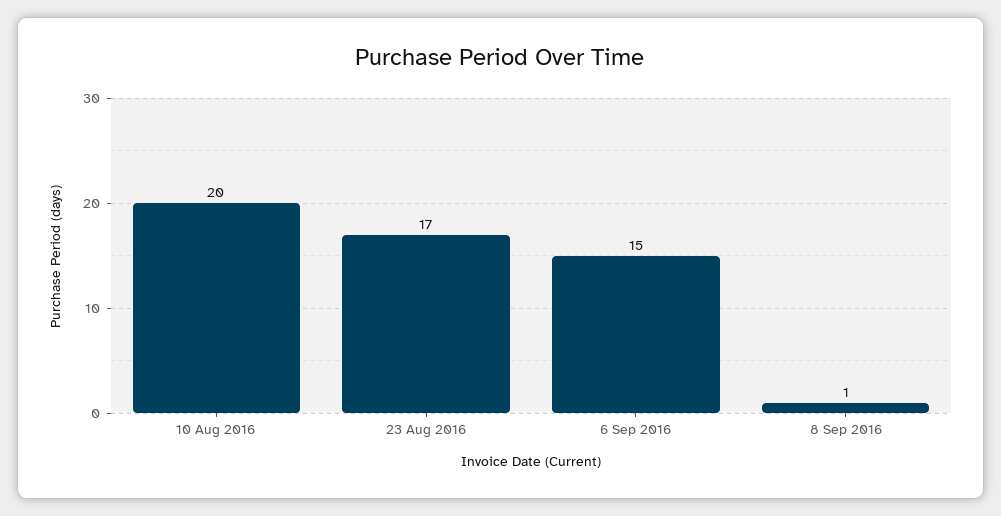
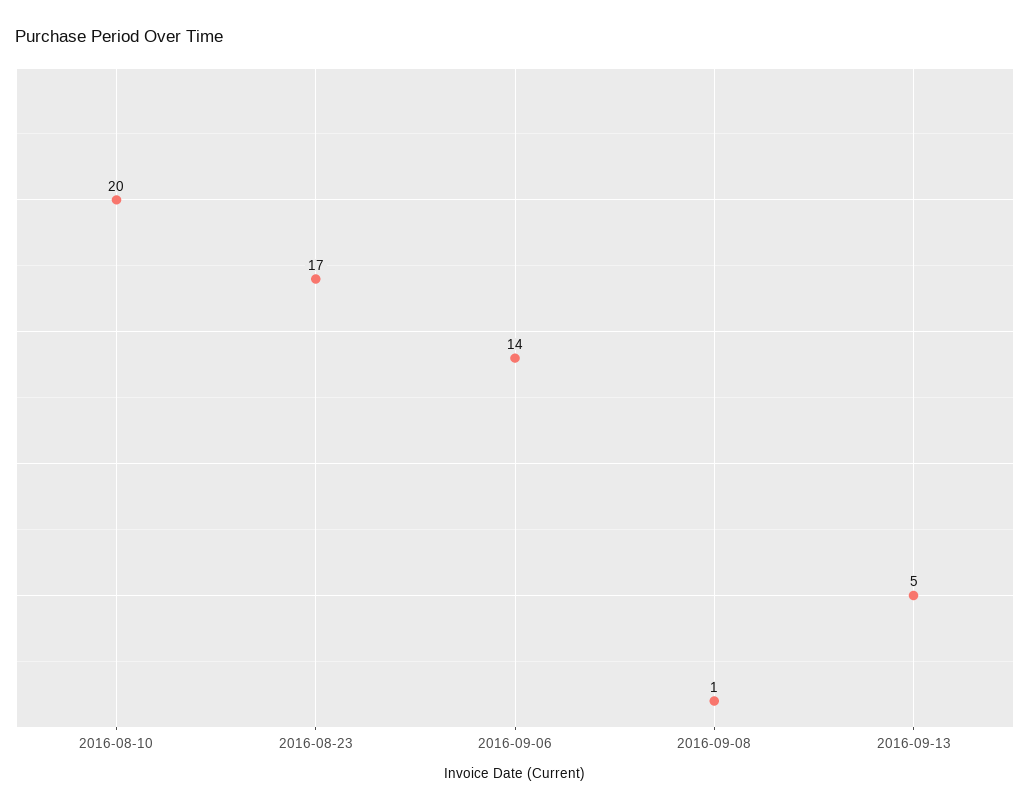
6 Sep 2016: 15 -> 14
2016-09-13: none -> 5

